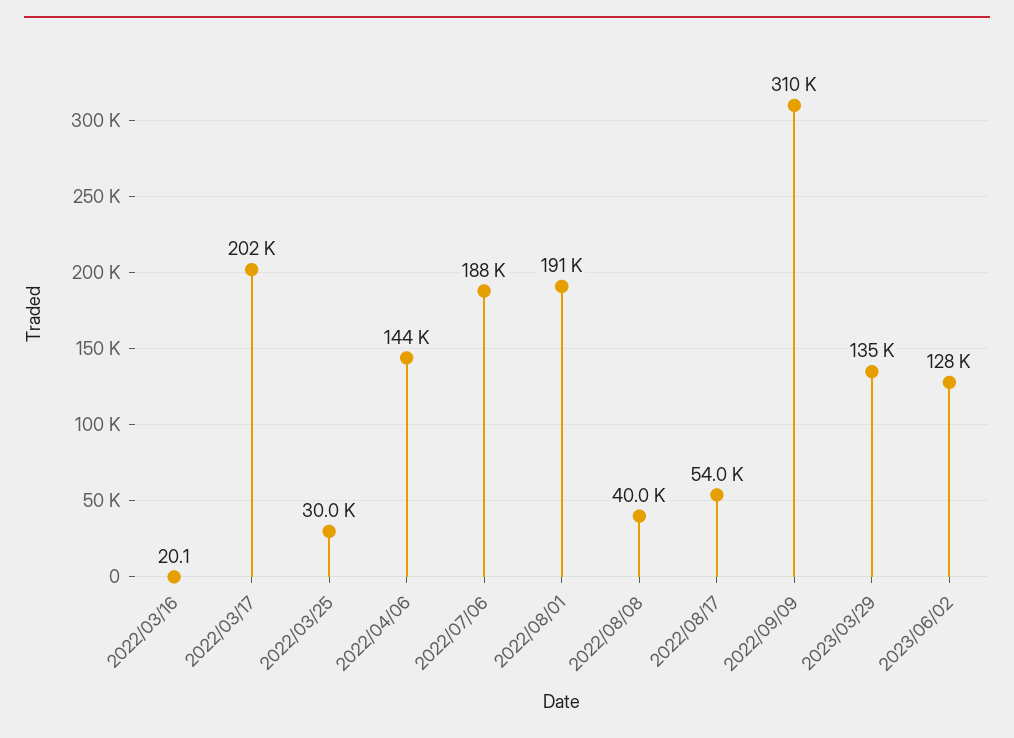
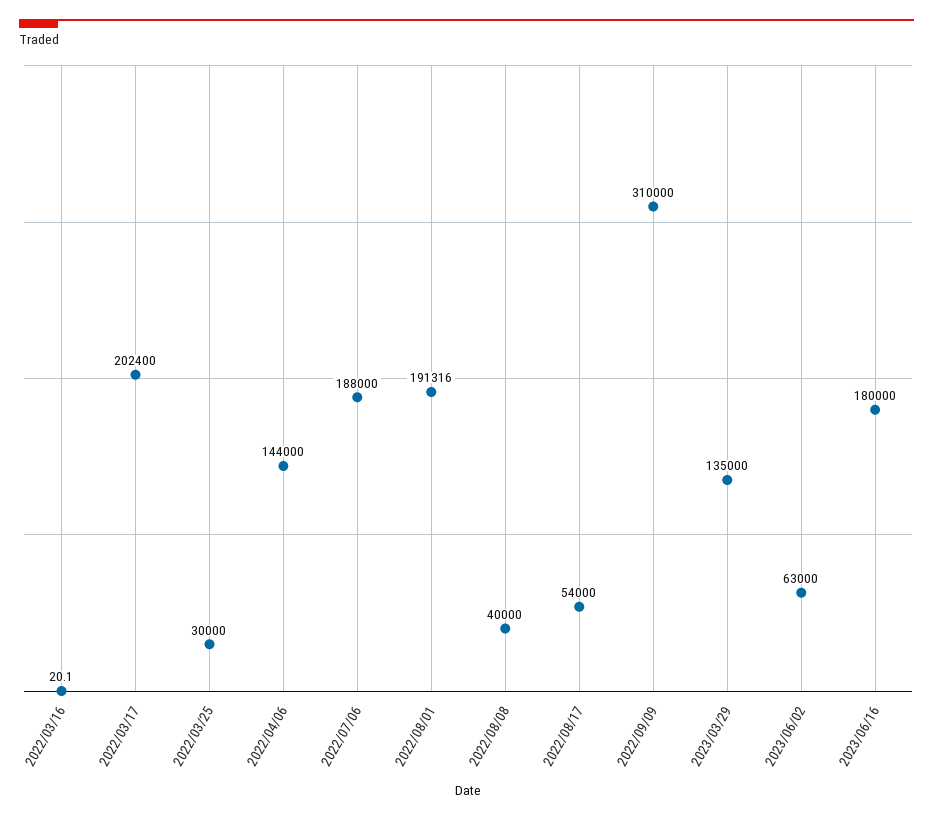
2023/06/02: 128000 -> 63000
2023/06/16: none -> 180000

